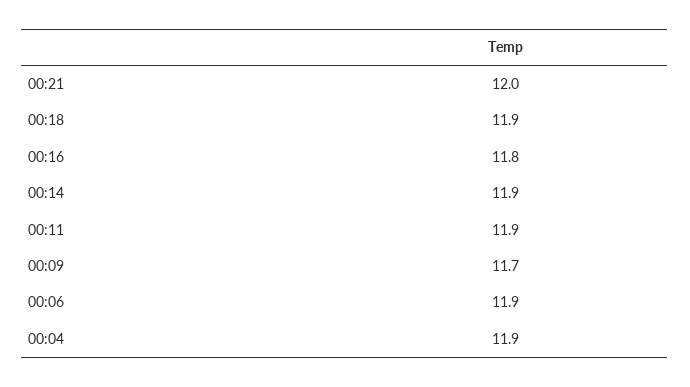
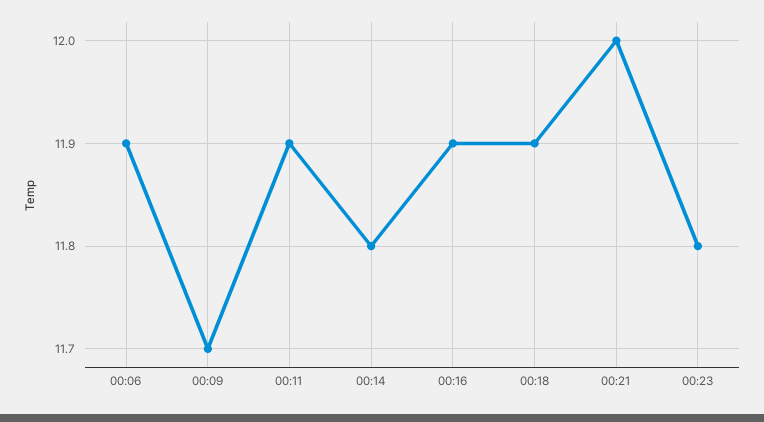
00:16: 11.8 -> 11.9
00:14: 11.9 -> 11.8
00:04: 11.9 -> none
00:23: none -> 11.8

